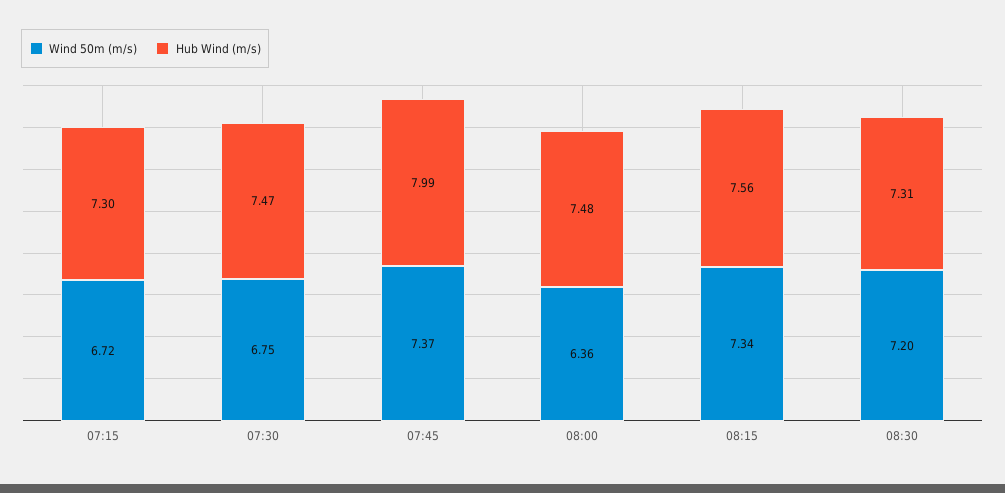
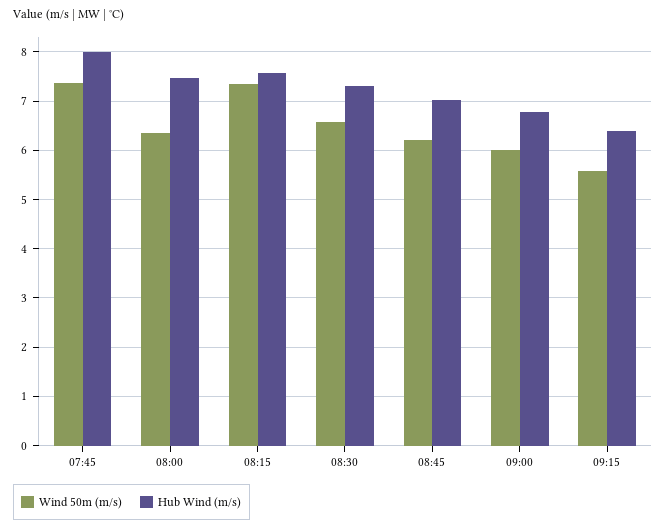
Wind 50m (m/s), 07:15: 6.72 -> none
Hub Wind (m/s), 07:15: 7.3 -> none
Wind 50m (m/s), 07:30: 6.75 -> none
Hub Wind (m/s), 07:30: 7.47 -> none
Wind 50m (m/s), 08:30: 7.2 -> 6.6
Wind 50m (m/s), 08:45: none -> 6.2
Hub Wind (m/s), 08:45: none -> 7
Wind 50m (m/s), 09:00: none -> 6
Hub Wind (m/s), 09:00: none -> 6.8
Wind 50m (m/s), 09:15: none -> 5.6
Hub Wind (m/s), 09:15: none -> 6.4

